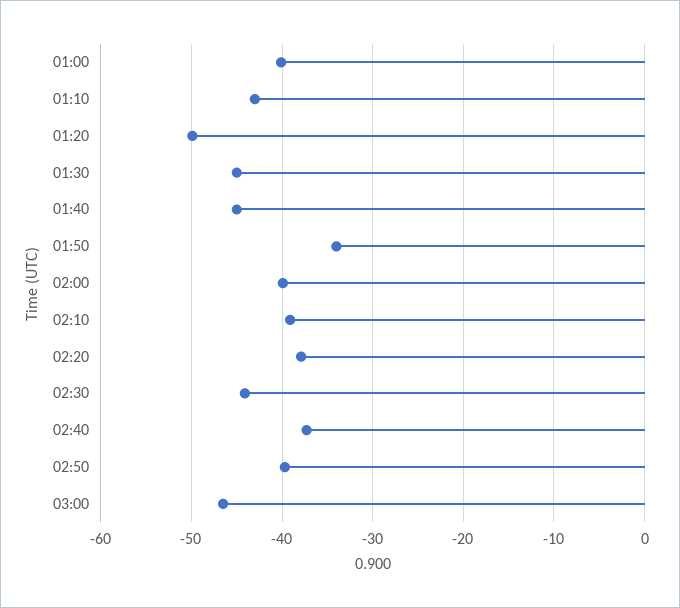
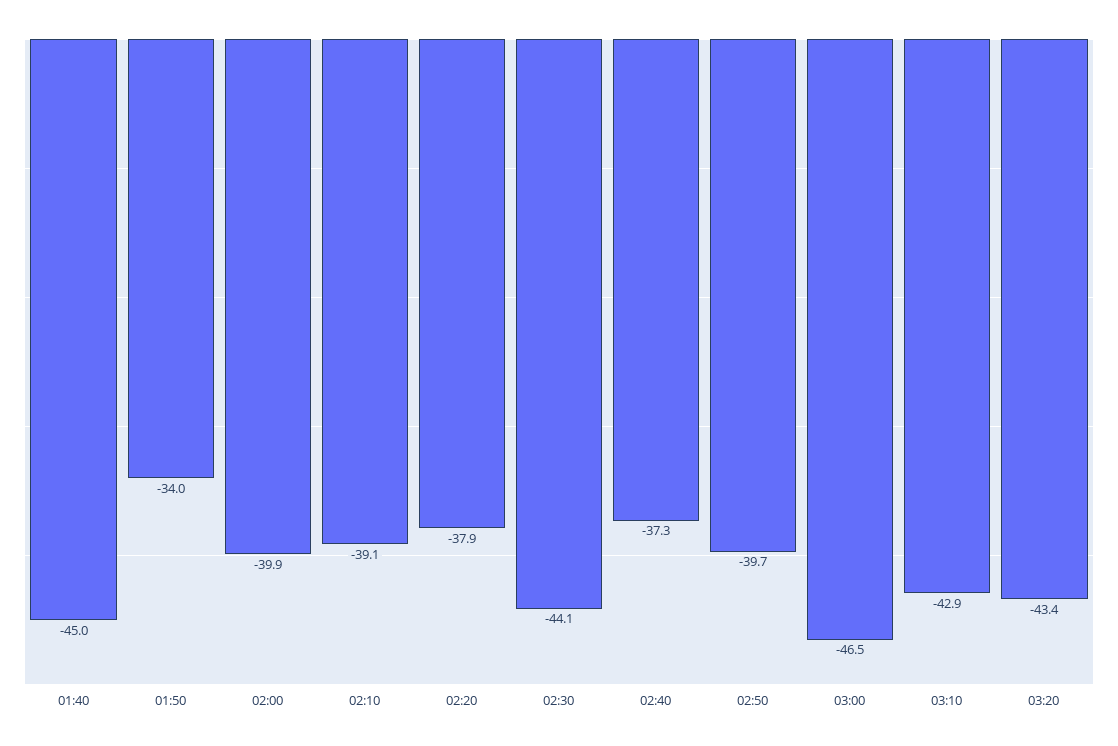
01:00: -40 -> none
01:10: -43 -> none
01:20: -50 -> none
01:30: -45 -> none
03:10: none -> -42.9
03:20: none -> -43.4

